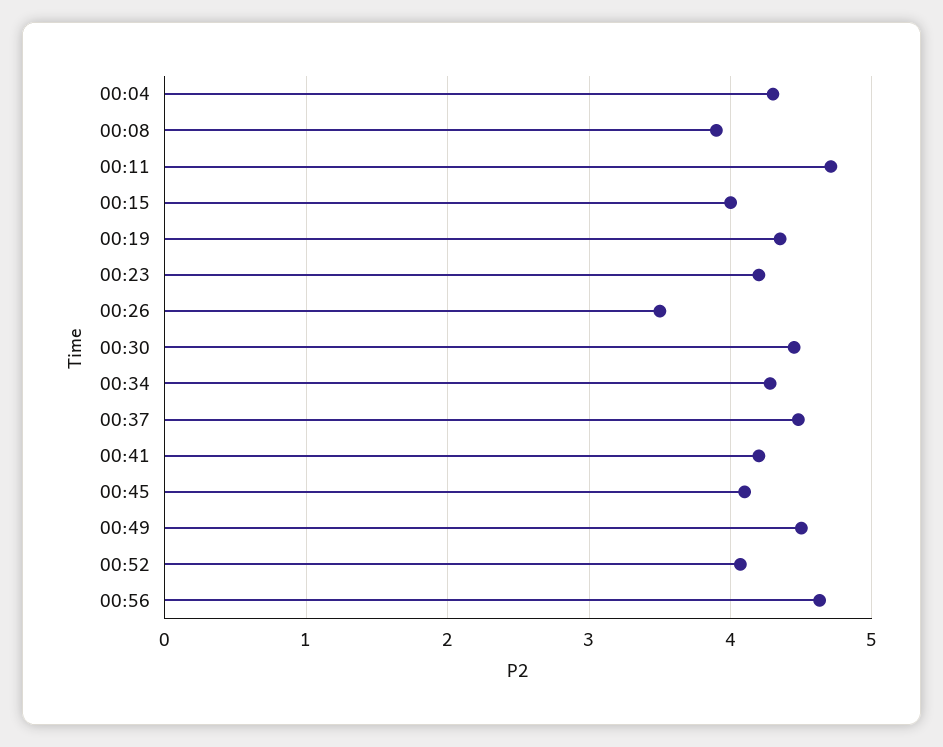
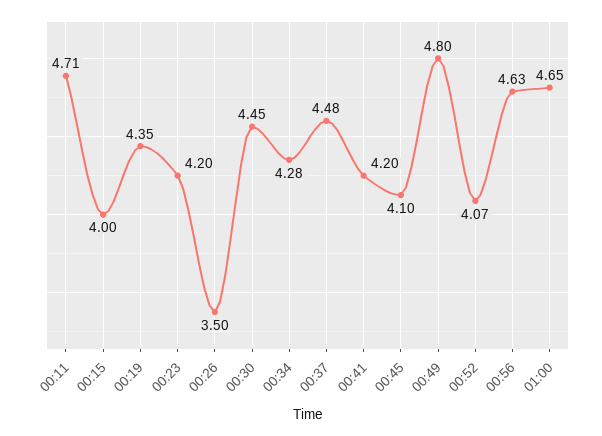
00:04: 4.3 -> none
00:08: 3.9 -> none
00:49: 4.5 -> 4.8
01:00: none -> 4.65

